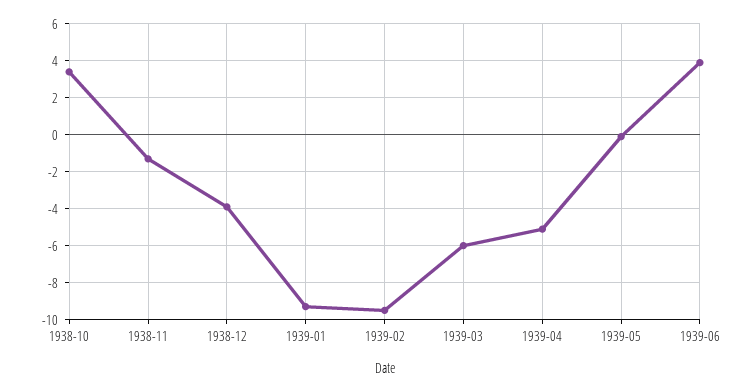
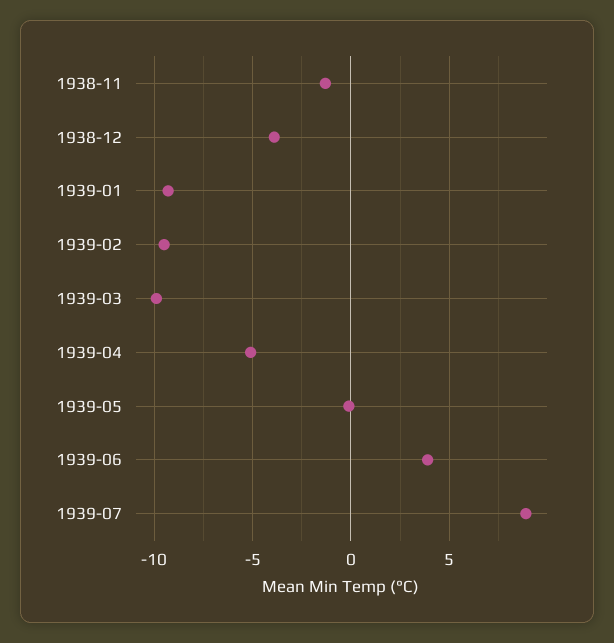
1938-10: 3.5 -> none
1939-03: -6 -> -10
1939-07: none -> 9

